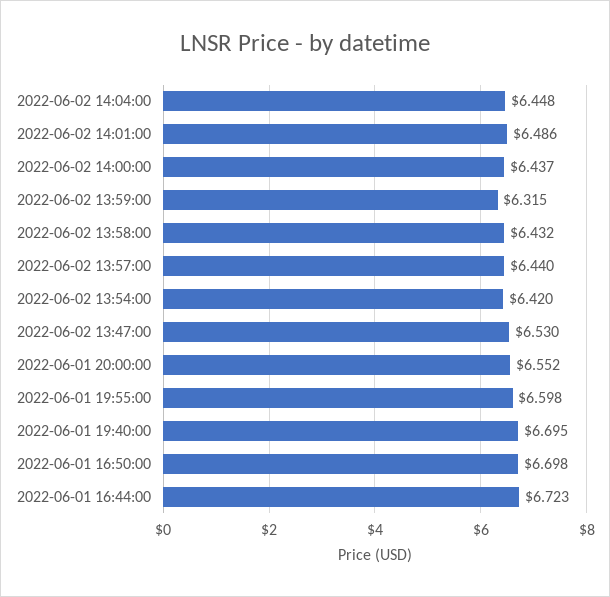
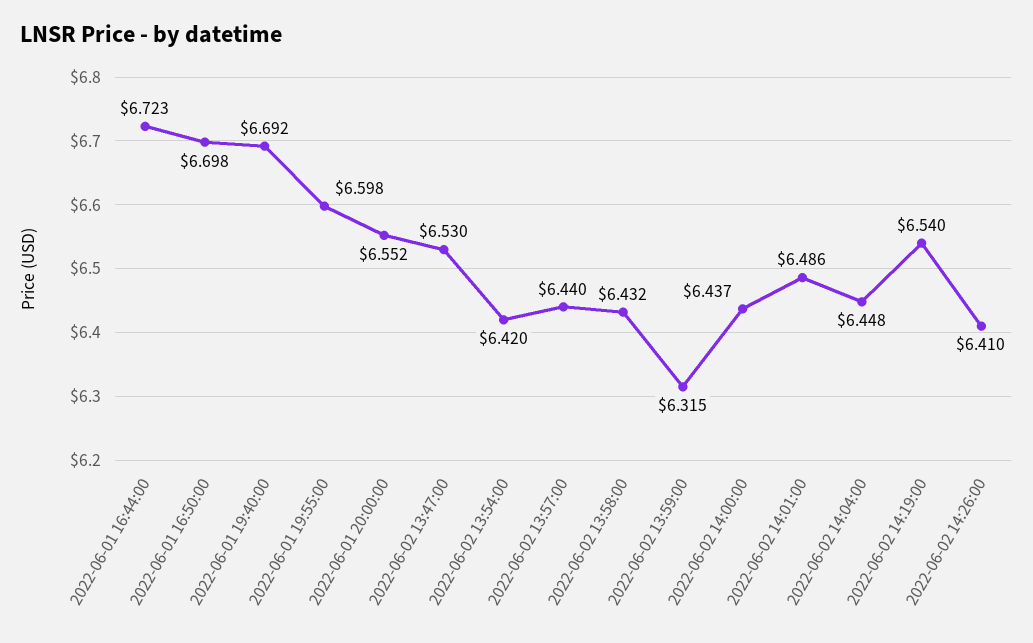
2022-06-01 19:40:00: 6.695 -> 6.692
2022-06-02 14:19:00: none -> 6.54
2022-06-02 14:26:00: none -> 6.41

